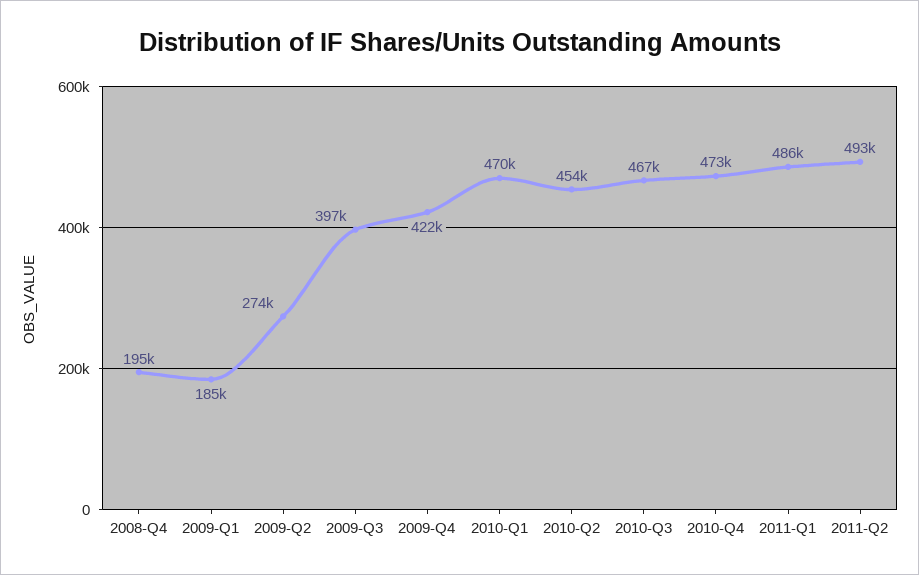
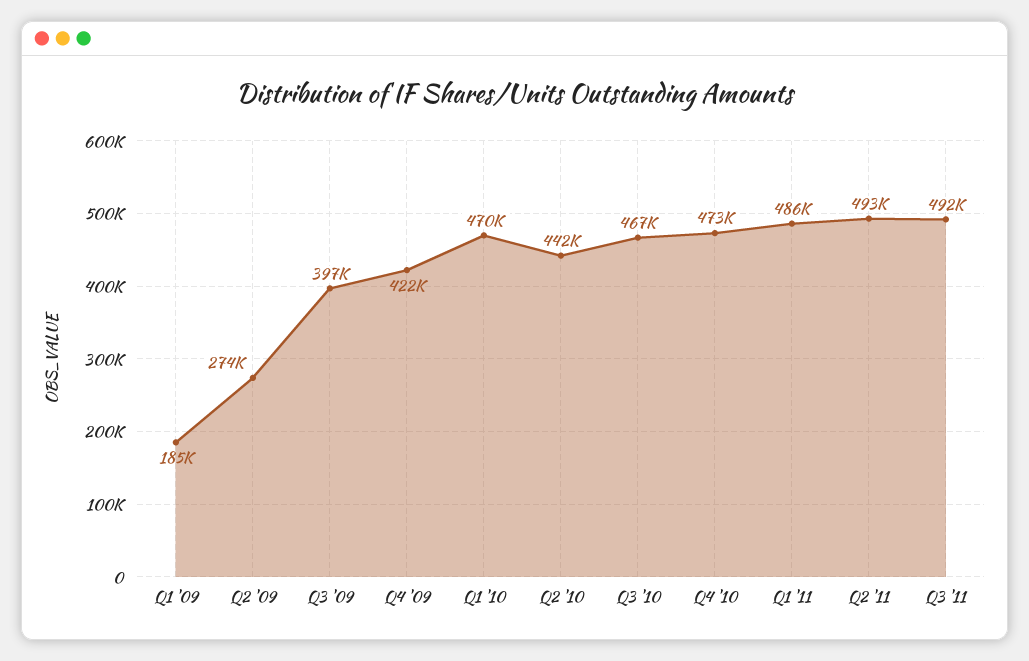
2008-Q4: 195000 -> none
2010-Q2: 454000 -> 442000
Q3 '11: none -> 492000

